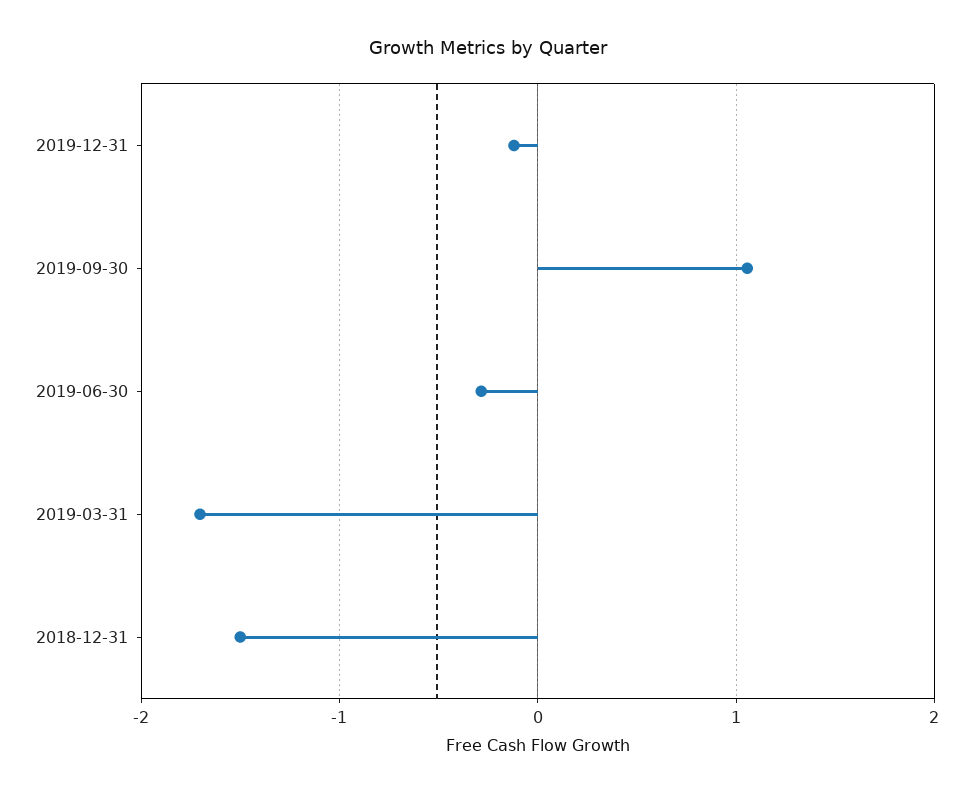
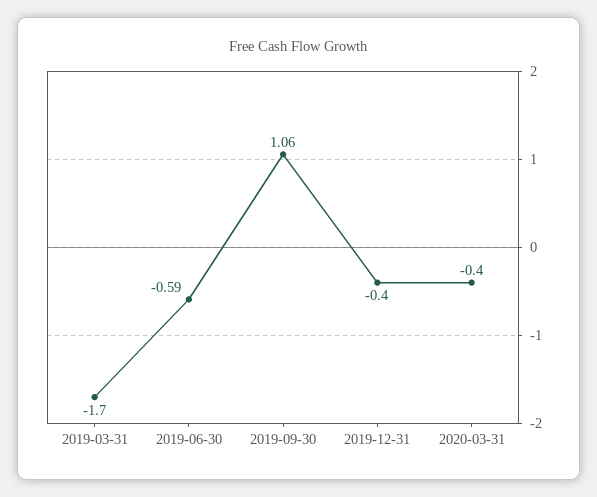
2019-12-31: -0.1 -> -0.4
2019-06-30: -0.3 -> -0.59
2018-12-31: -1.5 -> none
2020-03-31: none -> -0.4

